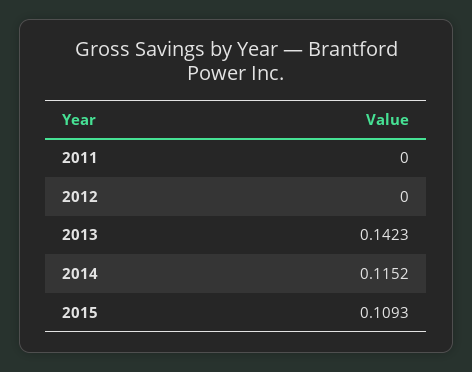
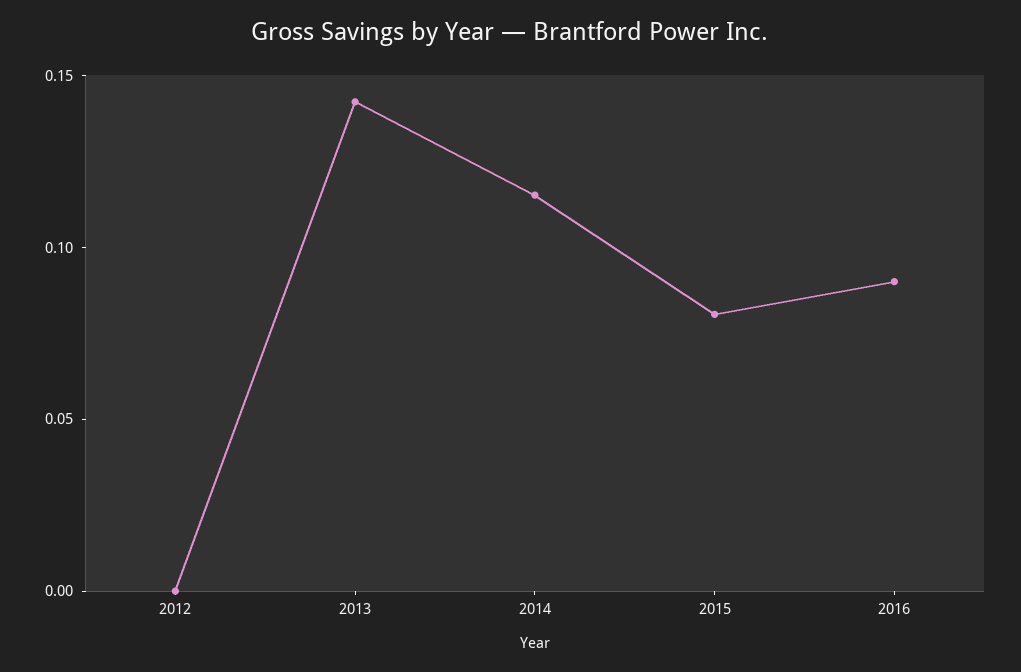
2011: 0 -> none
2015: 0.1093 -> 0.08
2016: none -> 0.09

